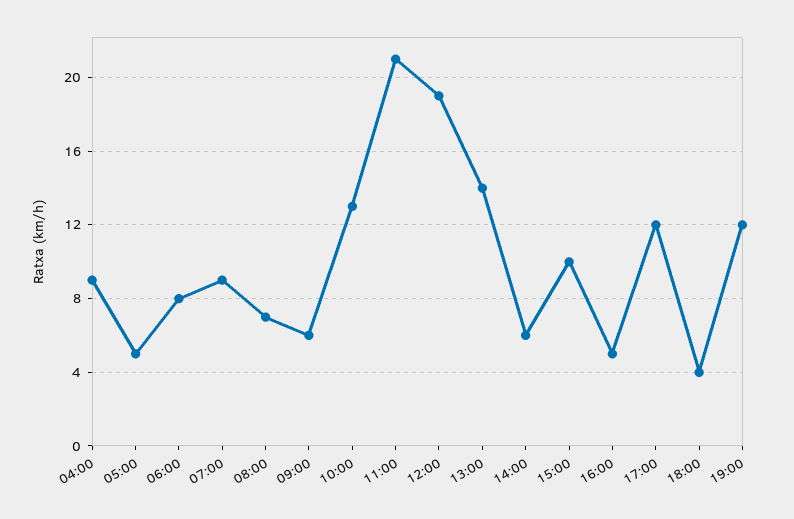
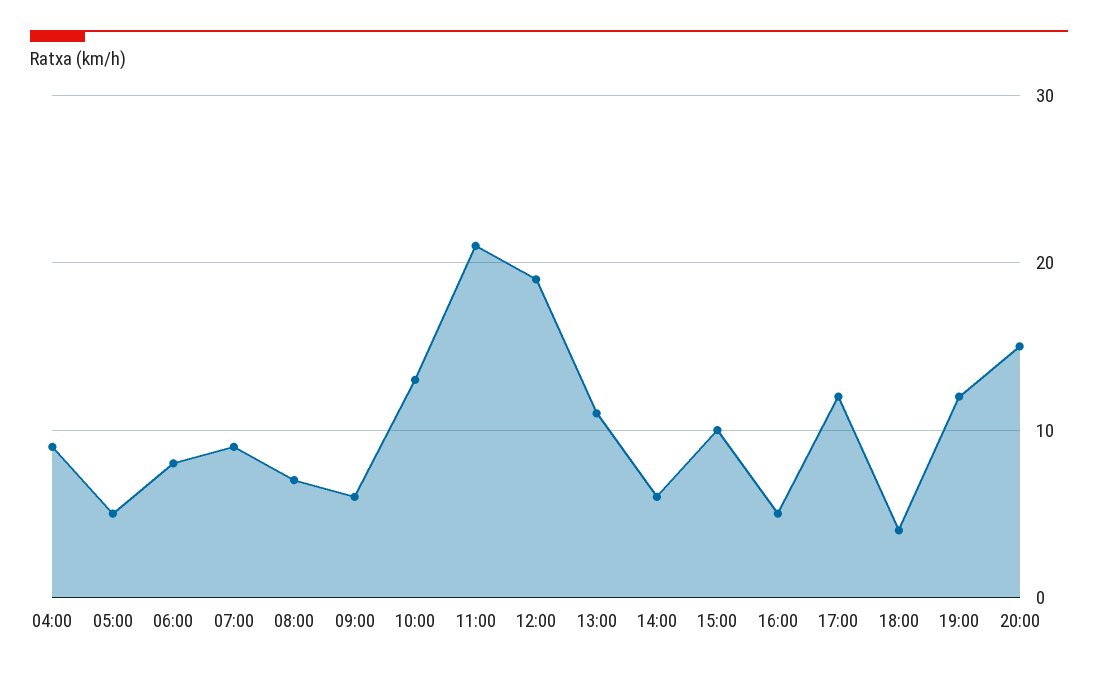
13:00: 14 -> 11
20:00: none -> 15

